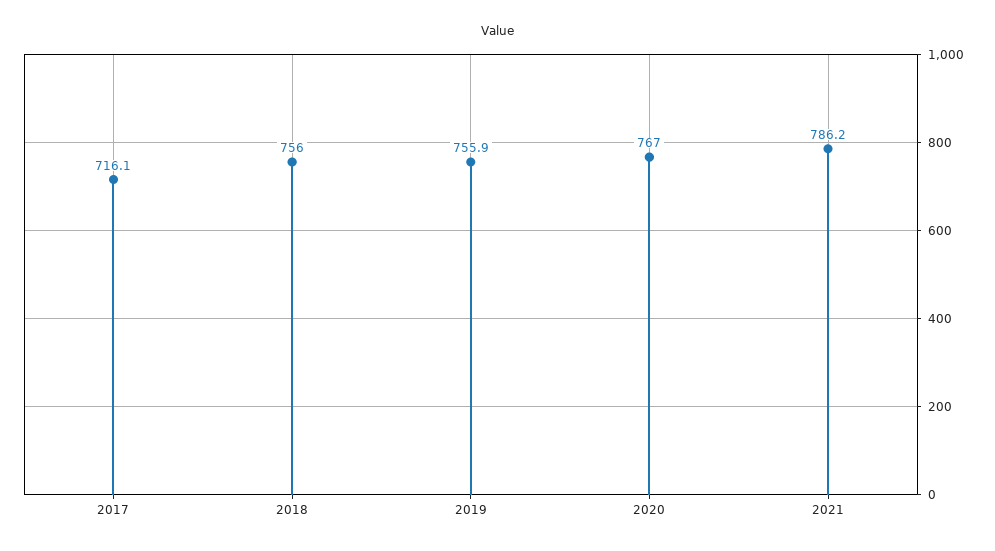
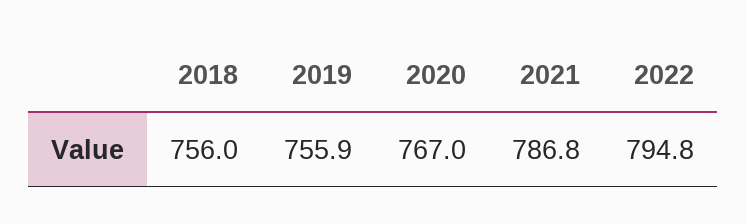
2017: 716.1 -> none
2021: 786.2 -> 786.8
2022: none -> 794.8

